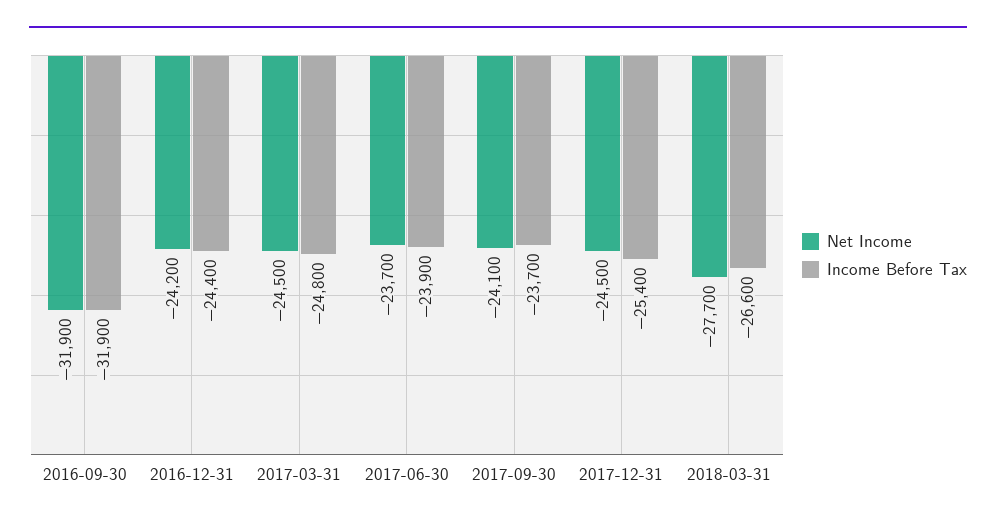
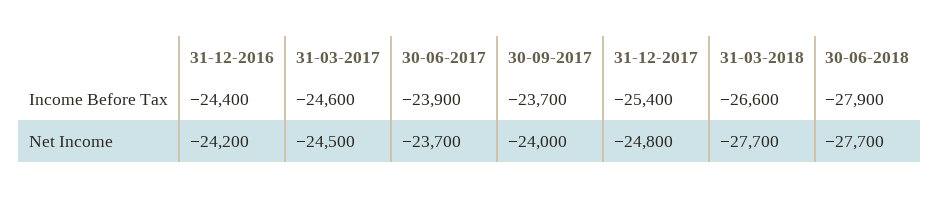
Net Income, 2016-09-30: -31900 -> none
Income Before Tax, 2016-09-30: -31900 -> none
Income Before Tax, 2017-03-31: -24800 -> -24600
Net Income, 2017-09-30: -24100 -> -24000
Net Income, 2017-12-31: -24500 -> -24800
Income Before Tax, 30-06-2018: none -> -27900
Net Income, 30-06-2018: none -> -27700

